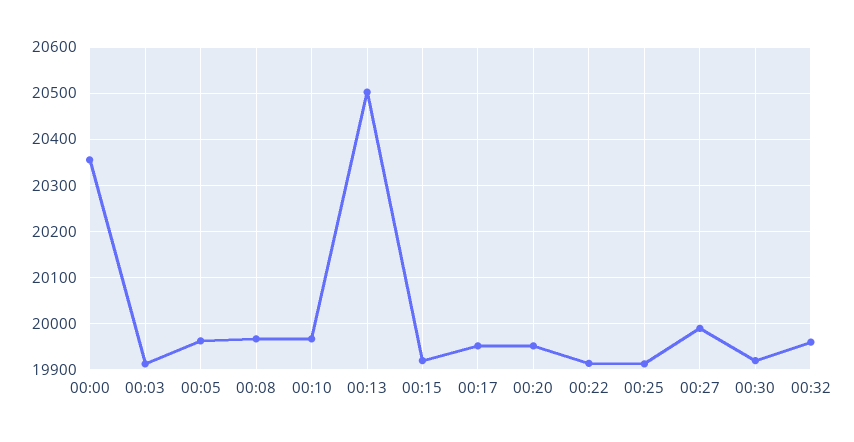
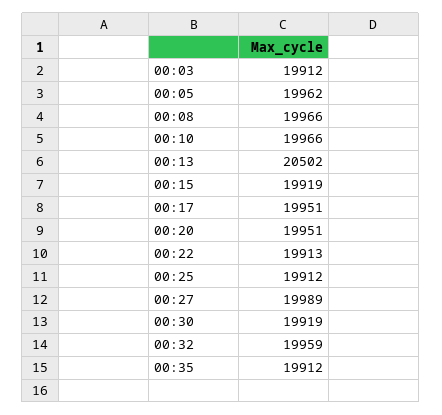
00:00: 20360 -> none
00:35: none -> 19912

